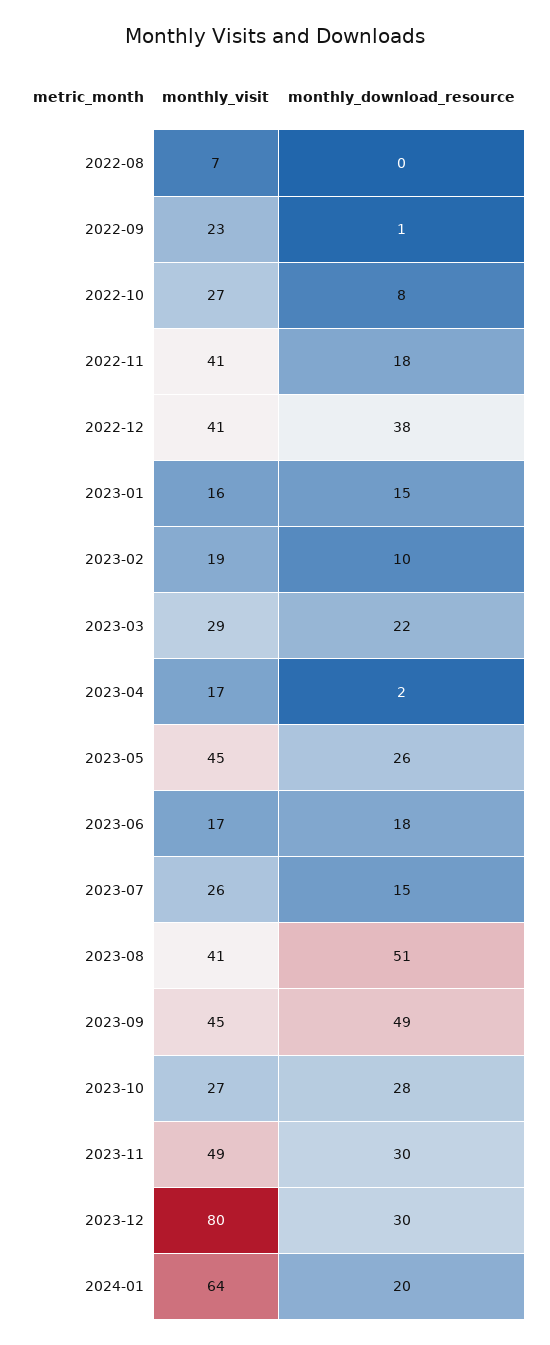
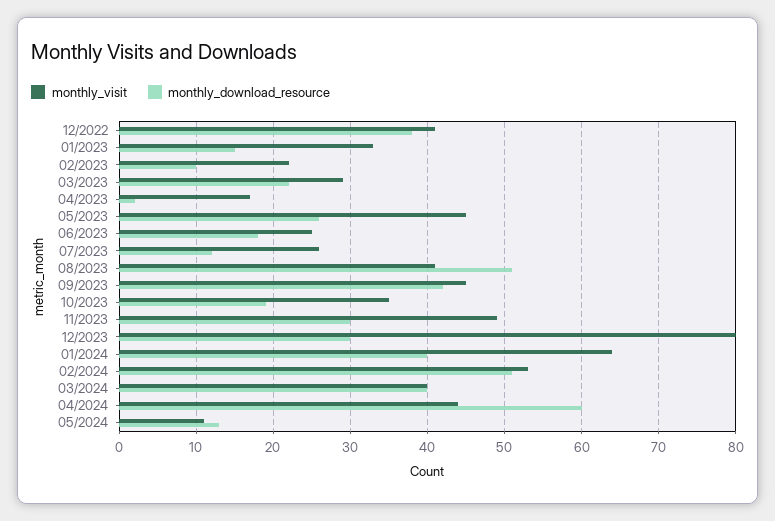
monthly_visit, 2022-08: 7 -> none
monthly_download_resource, 2022-08: 0 -> none
monthly_visit, 2022-09: 23 -> none
monthly_download_resource, 2022-09: 1 -> none
monthly_visit, 2022-10: 27 -> none
monthly_download_resource, 2022-10: 8 -> none
monthly_visit, 2022-11: 41 -> none
monthly_download_resource, 2022-11: 18 -> none
monthly_visit, 2023-01: 16 -> 33
monthly_visit, 2023-02: 19 -> 22
monthly_visit, 2023-06: 17 -> 25
monthly_download_resource, 2023-07: 15 -> 12
monthly_download_resource, 2023-09: 49 -> 42
monthly_visit, 2023-10: 27 -> 35
monthly_download_resource, 2023-10: 28 -> 19
monthly_download_resource, 2024-01: 20 -> 40
monthly_visit, 02/2024: none -> 53
monthly_download_resource, 02/2024: none -> 51
monthly_visit, 03/2024: none -> 40
monthly_download_resource, 03/2024: none -> 40
monthly_visit, 04/2024: none -> 44
monthly_download_resource, 04/2024: none -> 60
monthly_visit, 05/2024: none -> 11
monthly_download_resource, 05/2024: none -> 13

